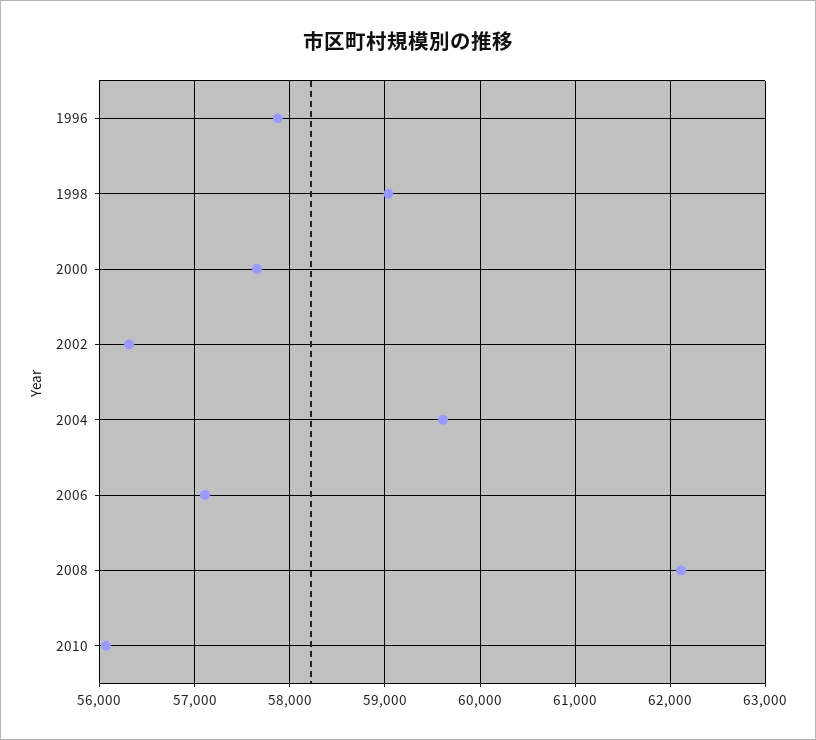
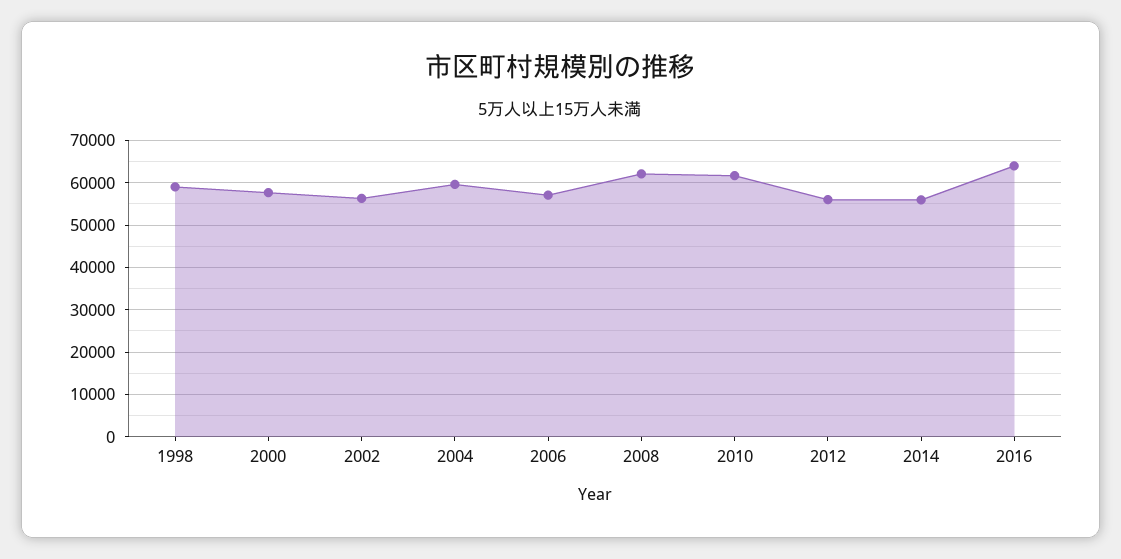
1996: 57900 -> none
2010: 56100 -> 62000
2012: none -> 56000
2014: none -> 56000
2016: none -> 64000

